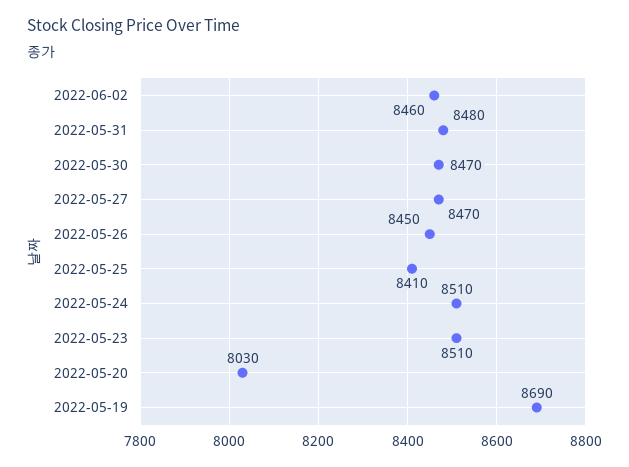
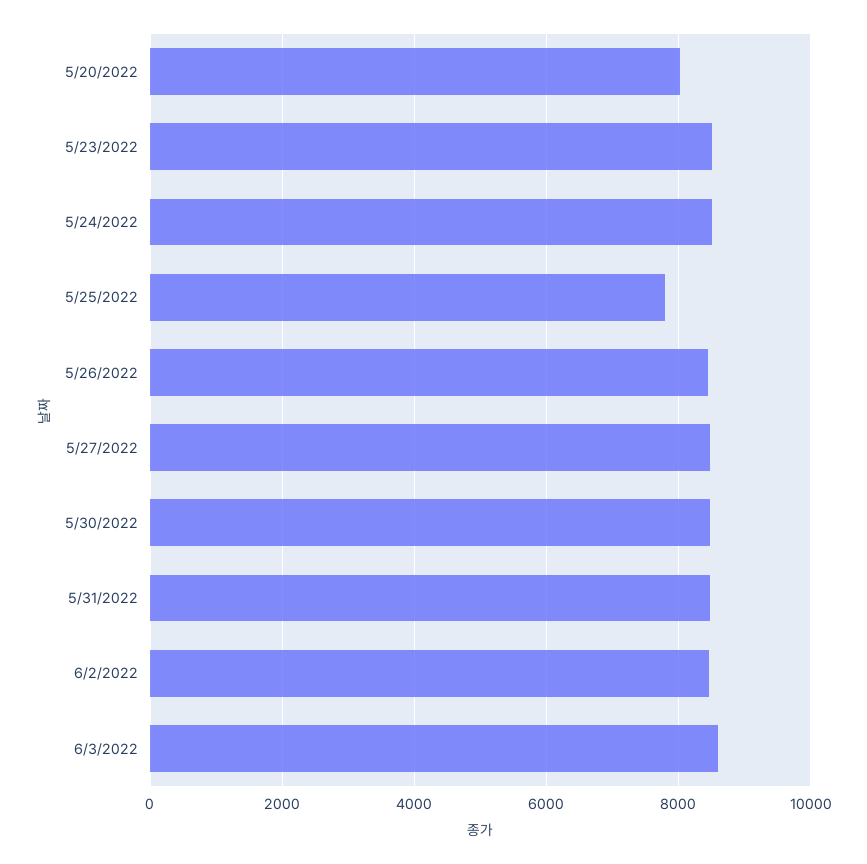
2022-05-25: 8410 -> 7800
2022-05-19: 8690 -> none
6/3/2022: none -> 8600

